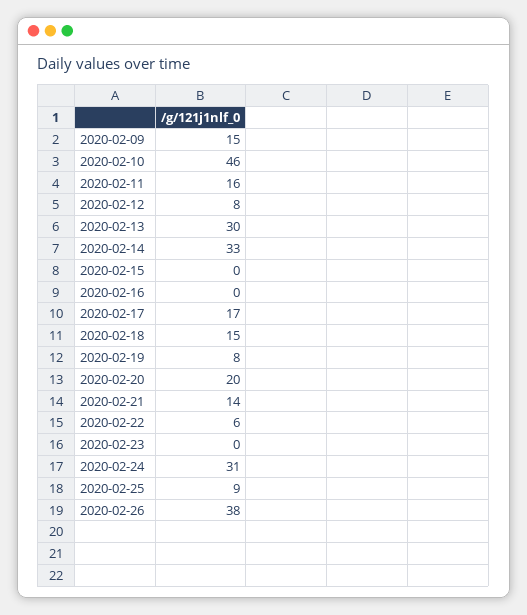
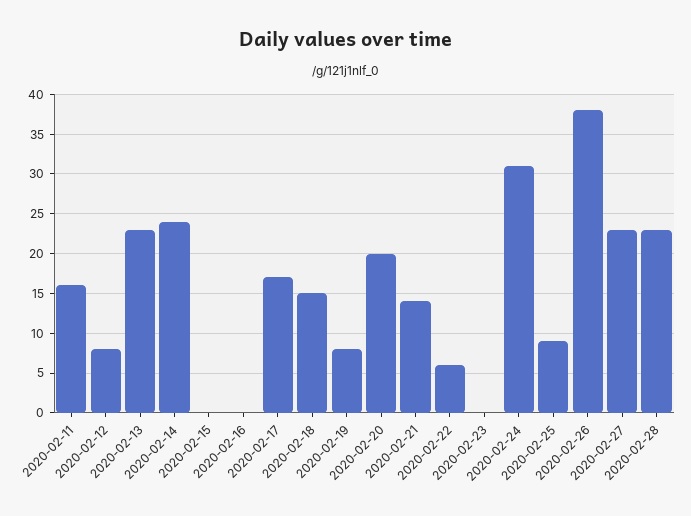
2020-02-09: 15 -> none
2020-02-10: 46 -> none
2020-02-13: 30 -> 23
2020-02-14: 33 -> 24
2020-02-27: none -> 23
2020-02-28: none -> 23

